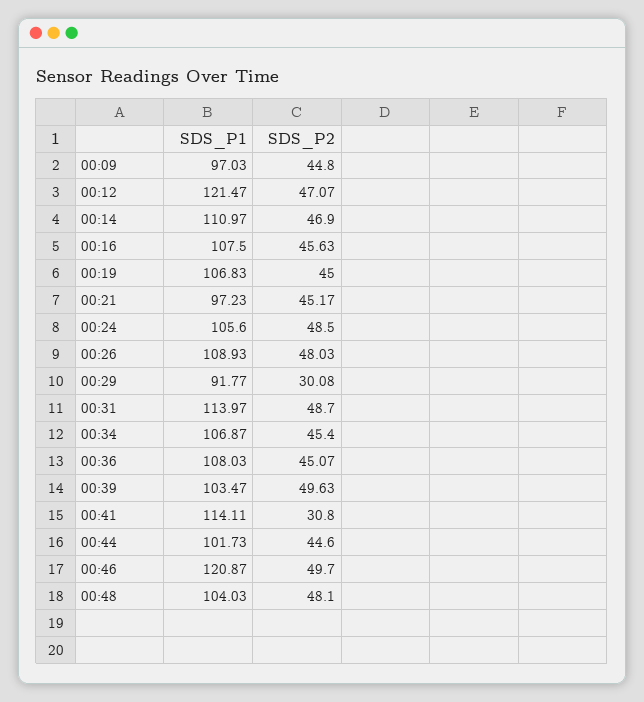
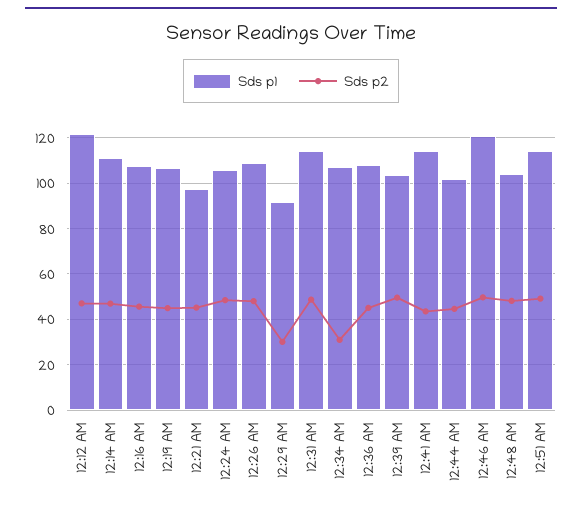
SDS_P1, 00:09: 97.03 -> none
SDS_P2, 00:09: 44.8 -> none
SDS_P2, 00:34: 45.4 -> 30
SDS_P2, 00:41: 30.8 -> 45
SDS_P1, 12:51 AM: none -> 115
SDS_P2, 12:51 AM: none -> 50

